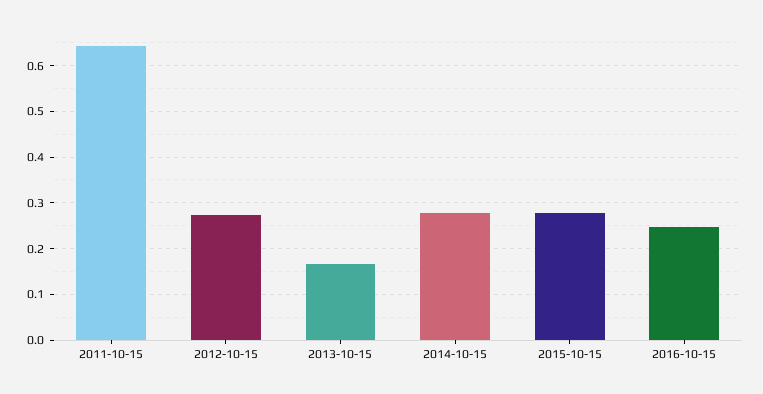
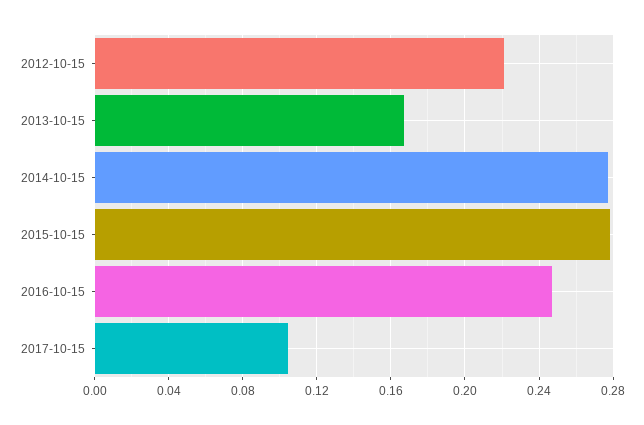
2011-10-15: 0.64 -> none
2012-10-15: 0.28 -> 0.22
2017-10-15: none -> 0.105

